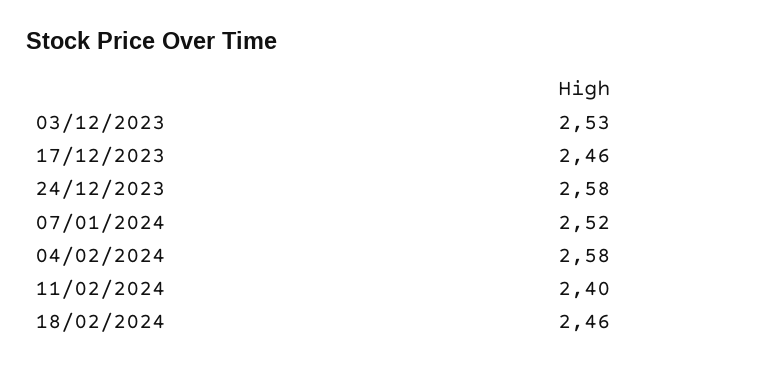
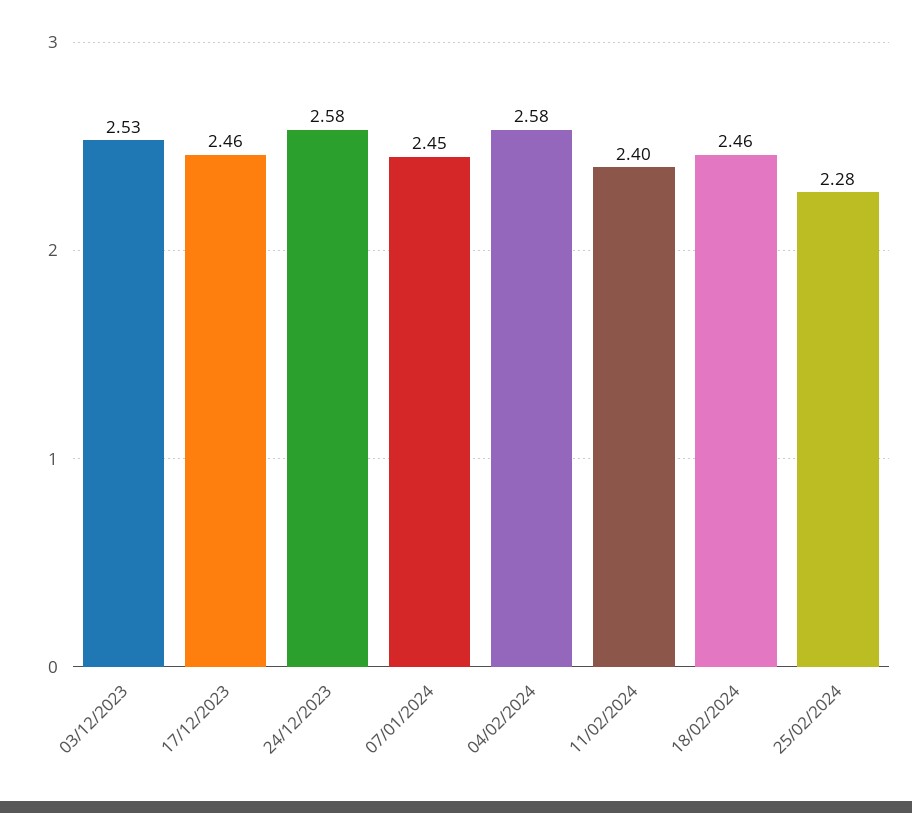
07/01/2024: 2.52 -> 2.45
25/02/2024: none -> 2.28

